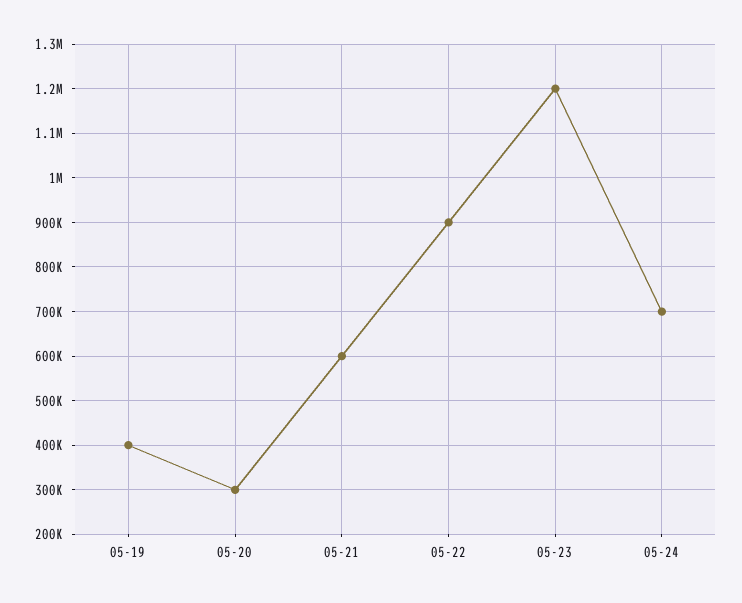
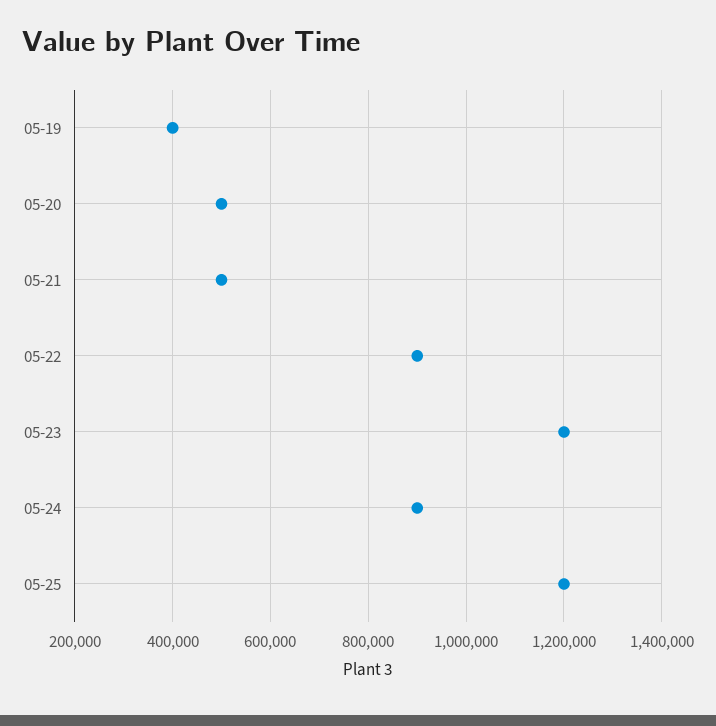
05-20: 300000 -> 500000
05-21: 600000 -> 500000
05-24: 700000 -> 900000
05-25: none -> 1200000

